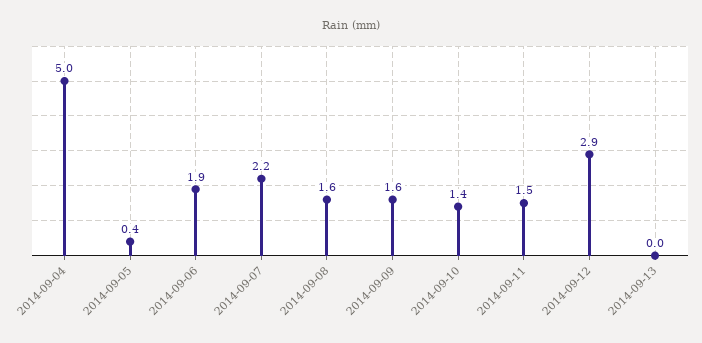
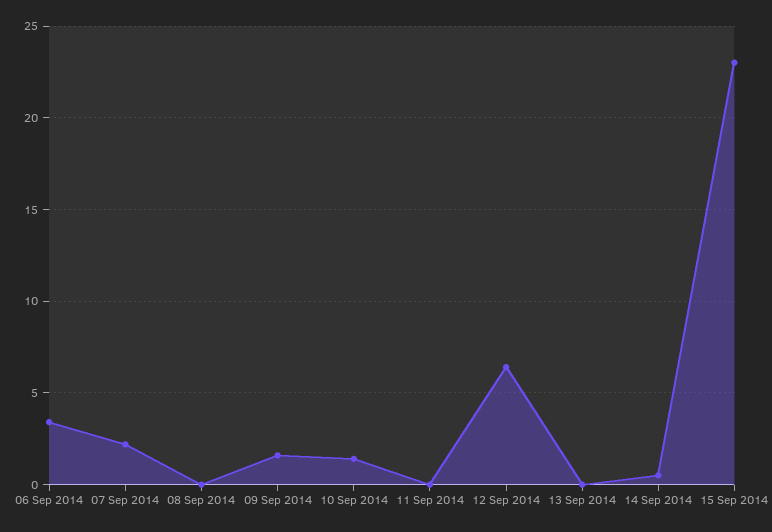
2014-09-04: 5 -> none
2014-09-05: 0.4 -> none
2014-09-06: 1.9 -> 3.5
2014-09-08: 1.6 -> 0
2014-09-11: 1.5 -> 0
2014-09-12: 2.9 -> 6.5
14 Sep 2014: none -> 0.5
15 Sep 2014: none -> 23

